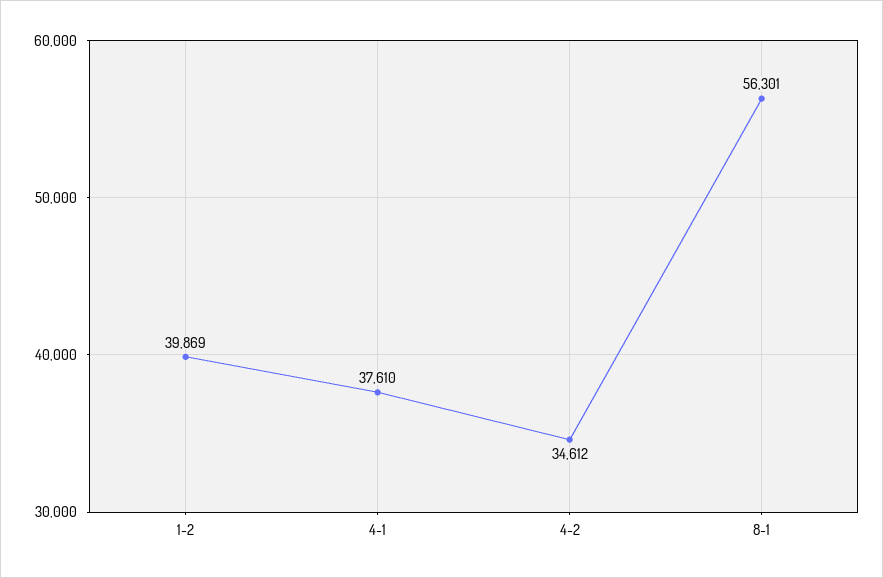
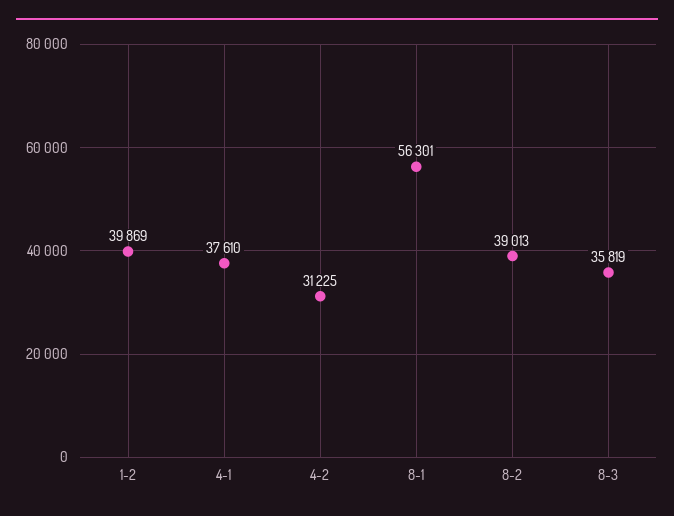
4-2: 34612 -> 31225
8-2: none -> 39013
8-3: none -> 35819

